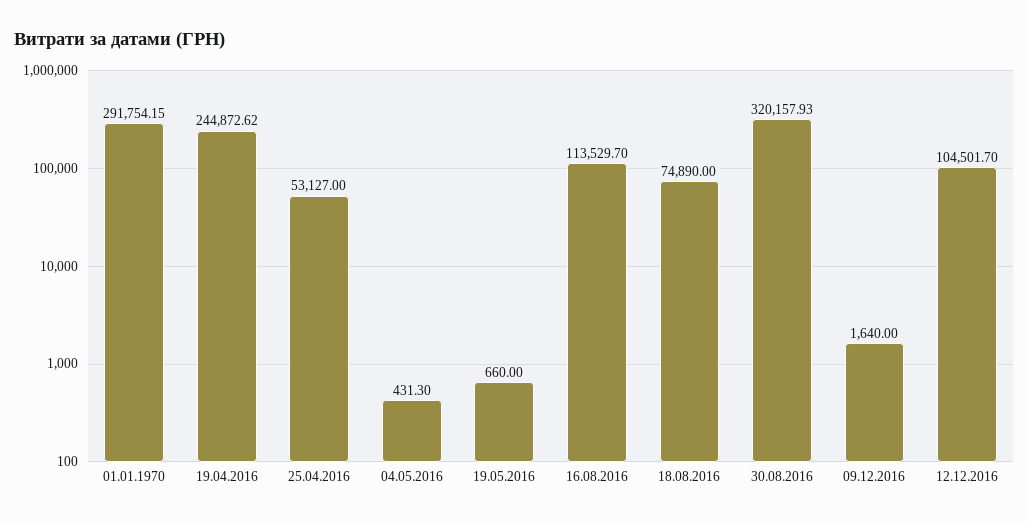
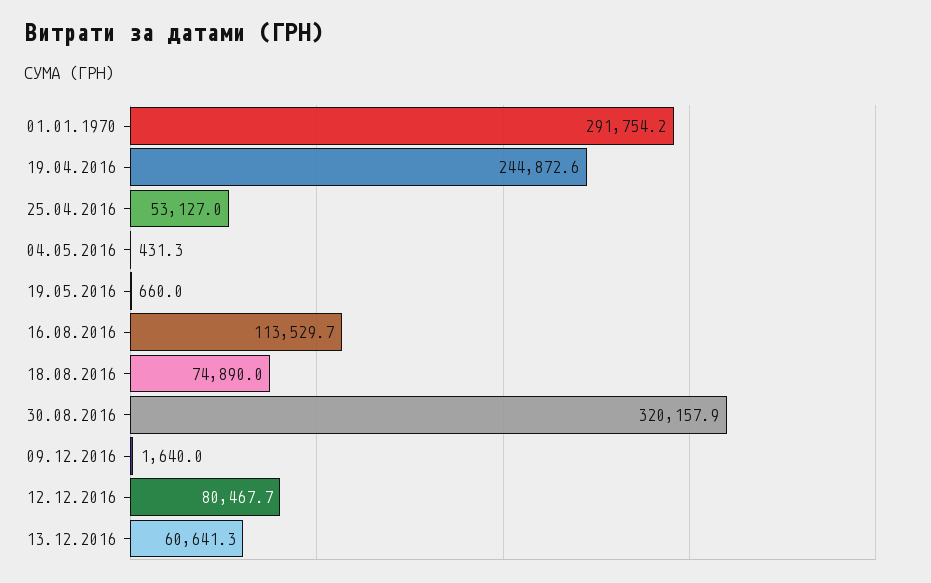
12.12.2016: 104501.7 -> 80467.7
13.12.2016: none -> 60641.3

